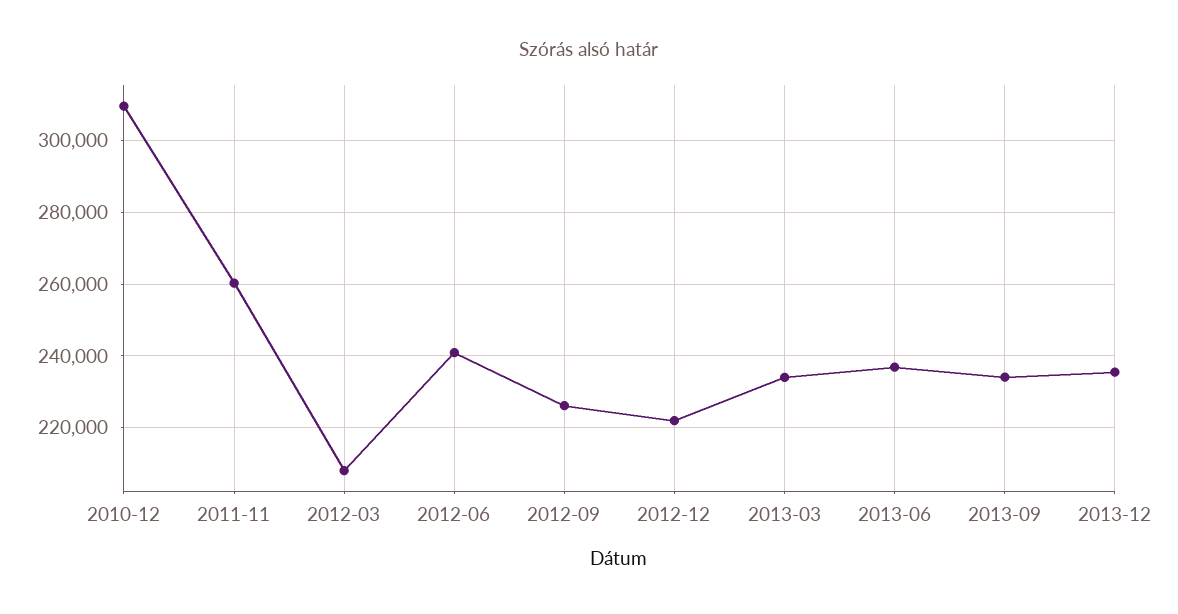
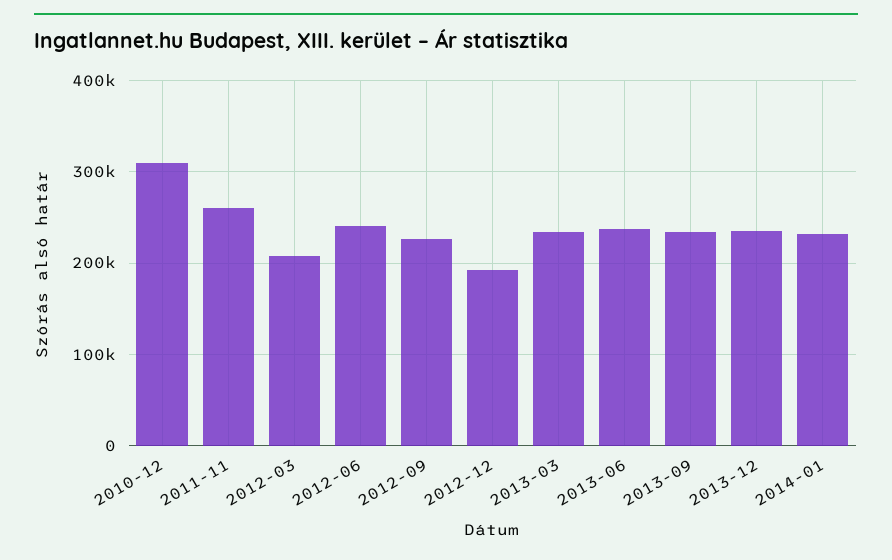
2012-12: 222000 -> 190000
2014-01: none -> 230000

